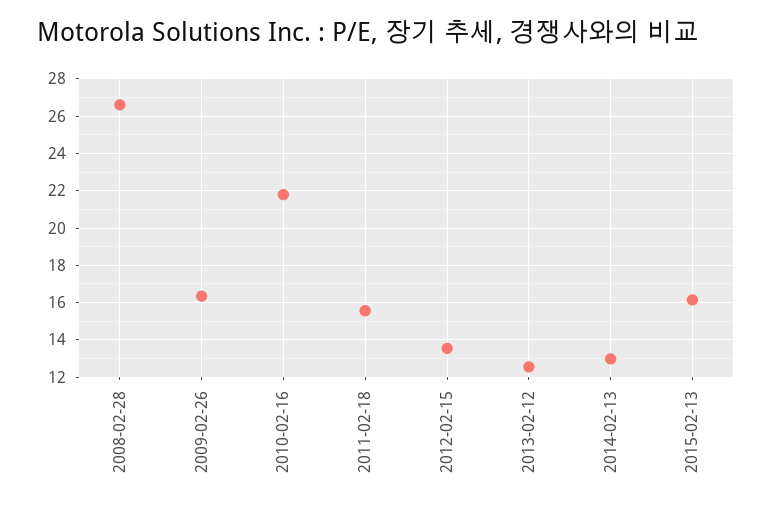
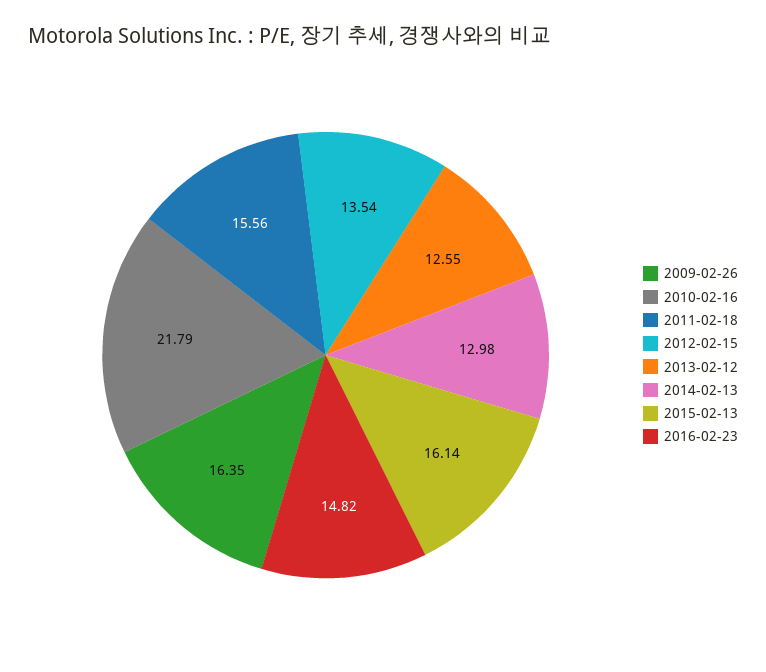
2008-02-28: 26.5 -> none
2016-02-23: none -> 14.82

